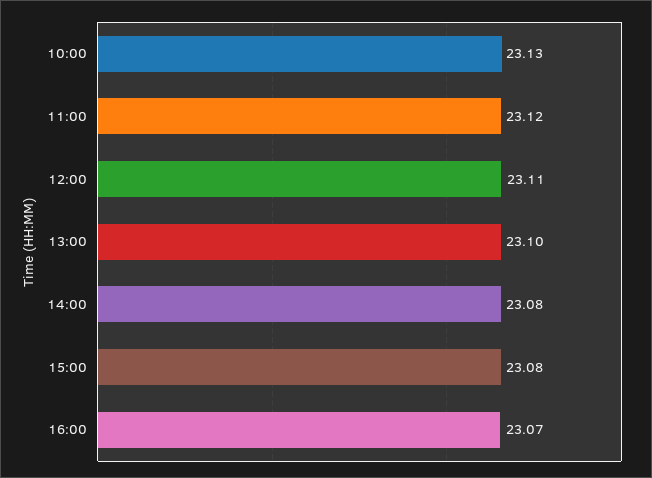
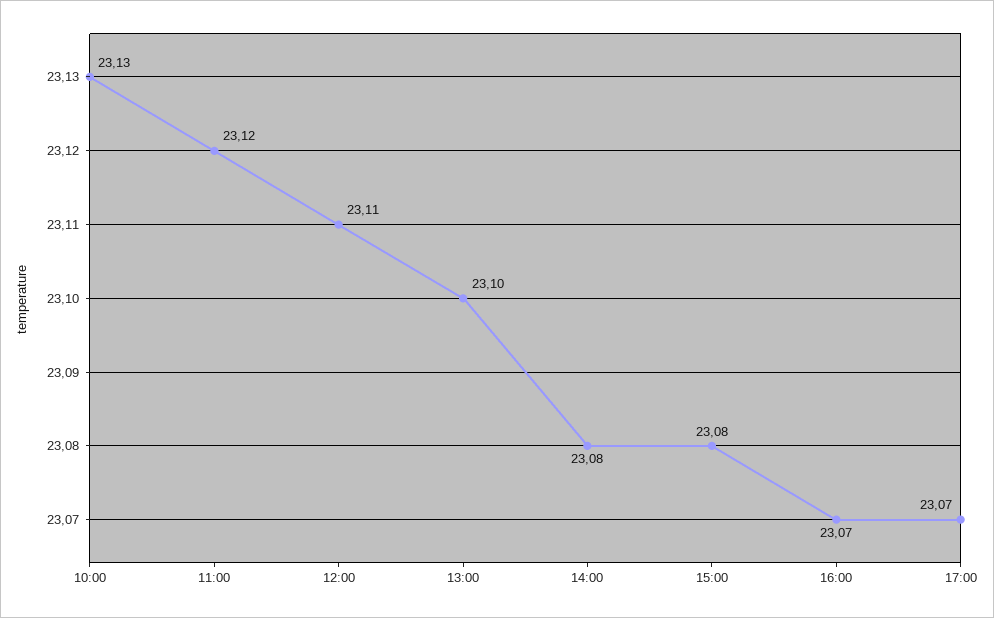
17:00: none -> 23.07

